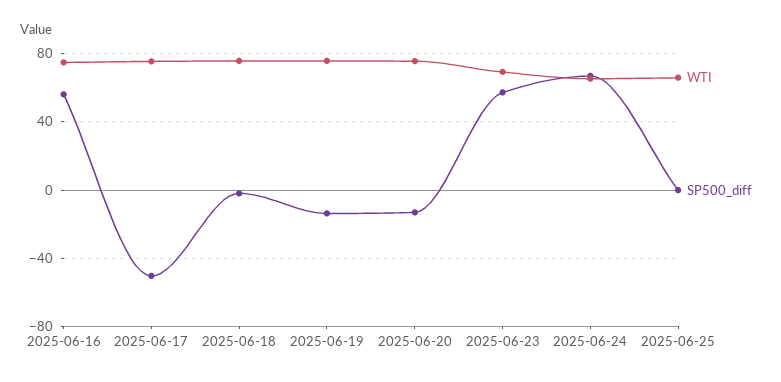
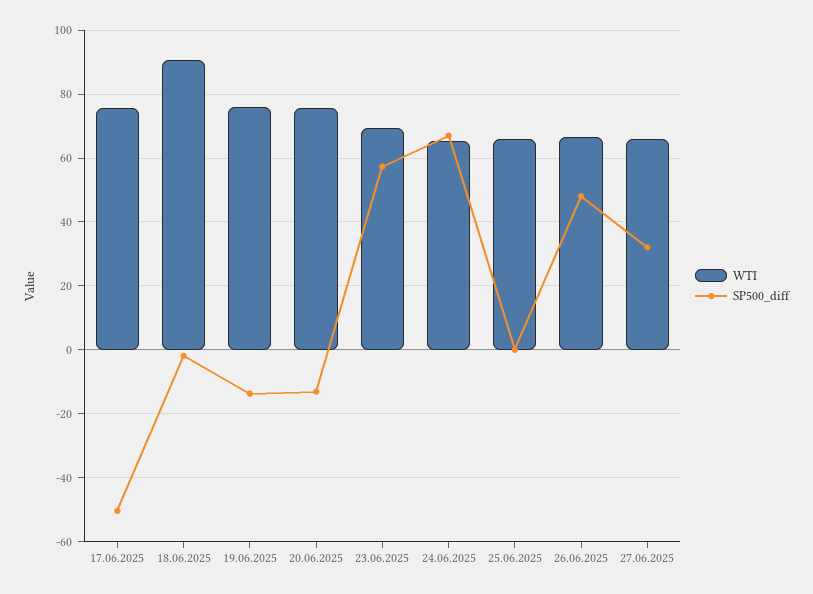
WTI, 2025-06-16: 75 -> none
SP500_diff, 2025-06-16: 55 -> none
WTI, 2025-06-18: 75 -> 90
WTI, 26.06.2025: none -> 66
SP500_diff, 26.06.2025: none -> 48
WTI, 27.06.2025: none -> 66
SP500_diff, 27.06.2025: none -> 32

